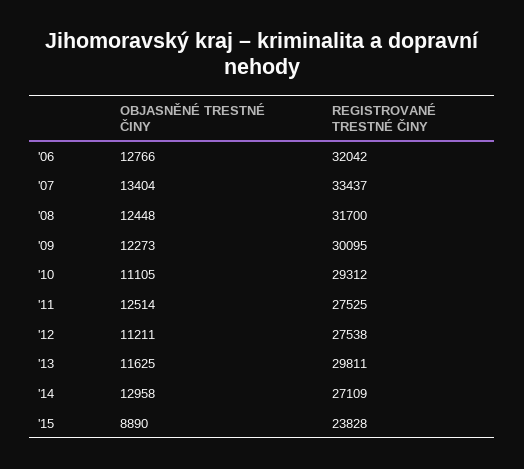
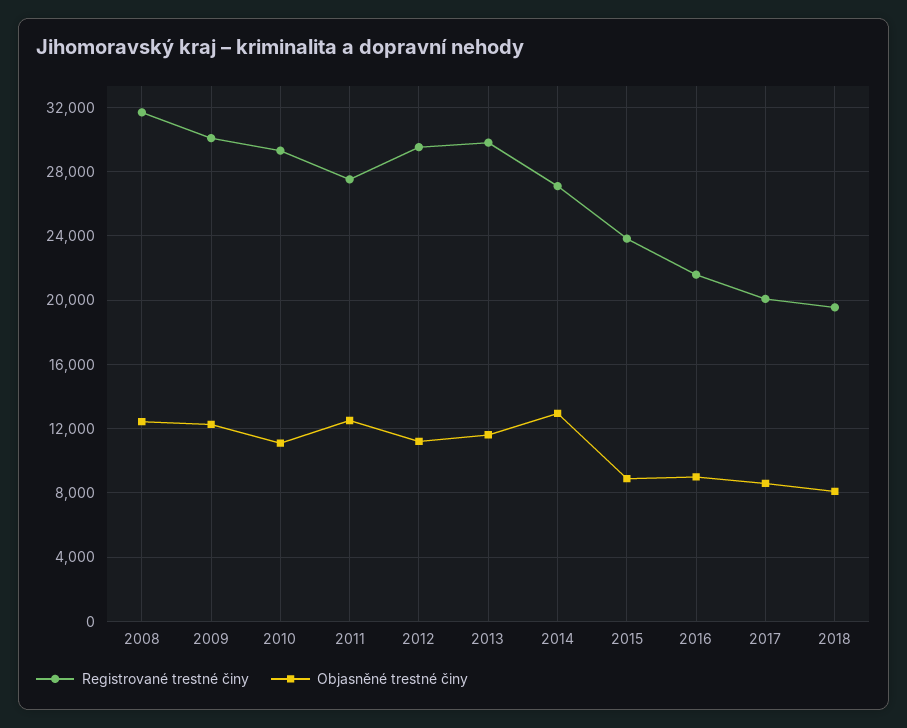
OBJASNĚNÉ TRESTNÉ ČINY, '06: 12766 -> none
REGISTROVANÉ TRESTNÉ ČINY, '06: 32042 -> none
OBJASNĚNÉ TRESTNÉ ČINY, '07: 13404 -> none
REGISTROVANÉ TRESTNÉ ČINY, '07: 33437 -> none
REGISTROVANÉ TRESTNÉ ČINY, '12: 27538 -> 29500
REGISTROVANÉ TRESTNÉ ČINY, 2016: none -> 21500
OBJASNĚNÉ TRESTNÉ ČINY, 2016: none -> 9000
REGISTROVANÉ TRESTNÉ ČINY, 2017: none -> 20000
OBJASNĚNÉ TRESTNÉ ČINY, 2017: none -> 8500
REGISTROVANÉ TRESTNÉ ČINY, 2018: none -> 19500
OBJASNĚNÉ TRESTNÉ ČINY, 2018: none -> 8000

